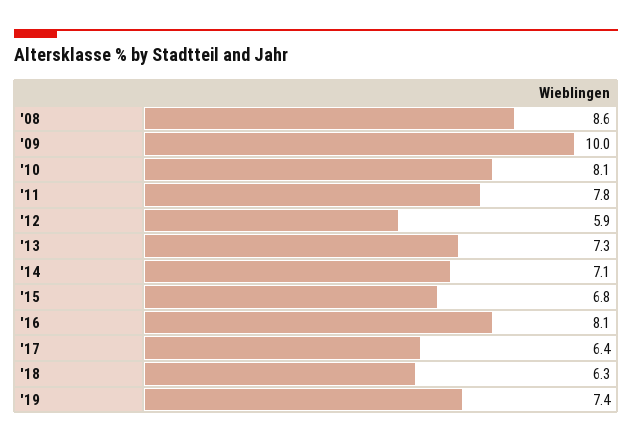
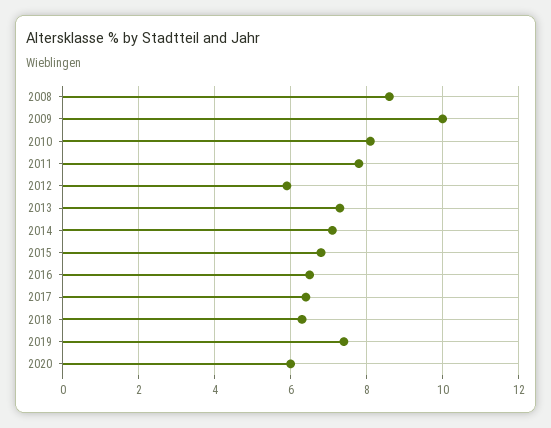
'16: 8.1 -> 6.5
2020: none -> 6

